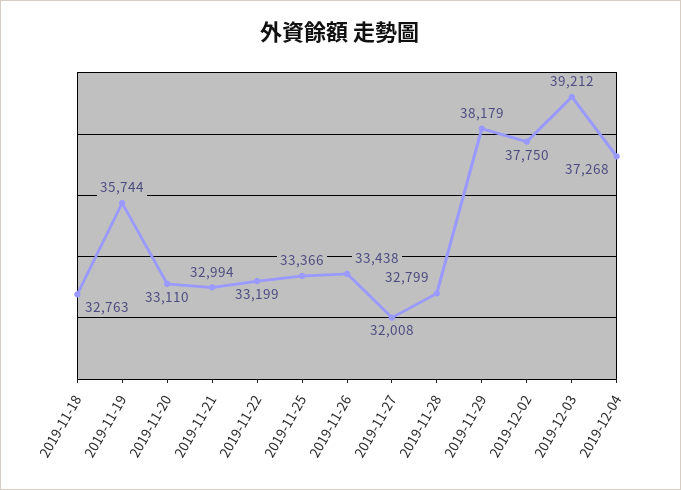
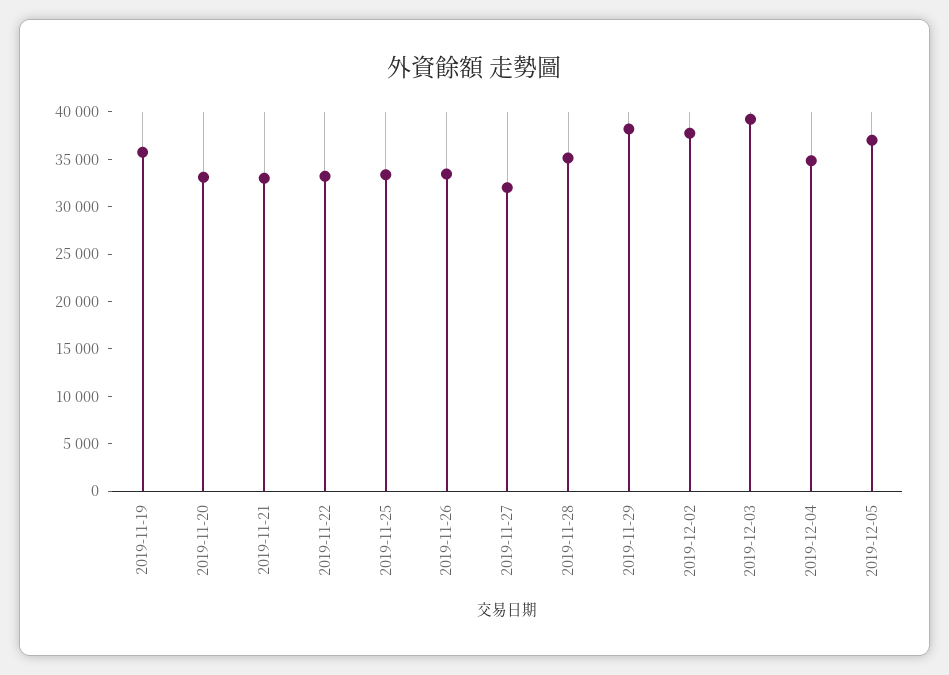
2019-11-18: 32763 -> none
2019-11-28: 32799 -> 35000
2019-12-04: 37268 -> 35000
2019-12-05: none -> 37000

